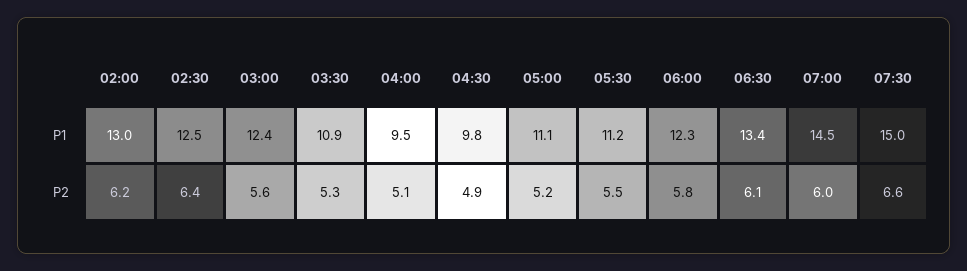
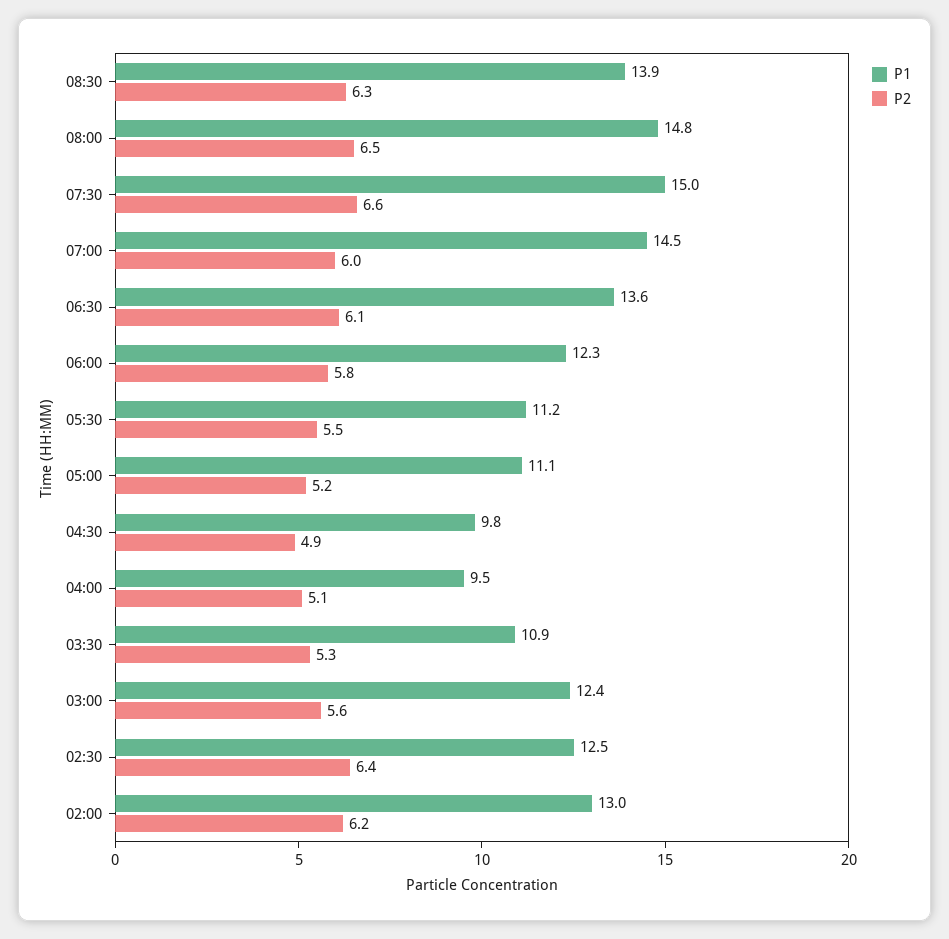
P1, 06:30: 13.4 -> 13.6
P1, 08:30: none -> 13.9
P2, 08:30: none -> 6.3
P1, 08:00: none -> 14.8
P2, 08:00: none -> 6.5

